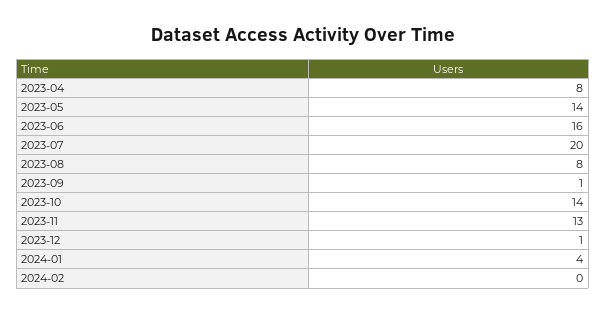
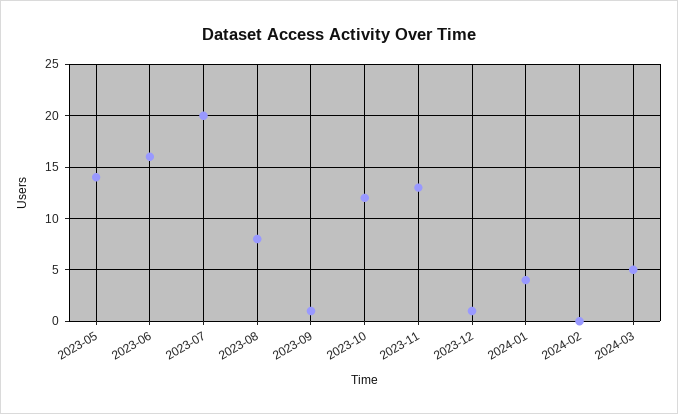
2023-04: 8 -> none
2023-10: 14 -> 12
2024-03: none -> 5

